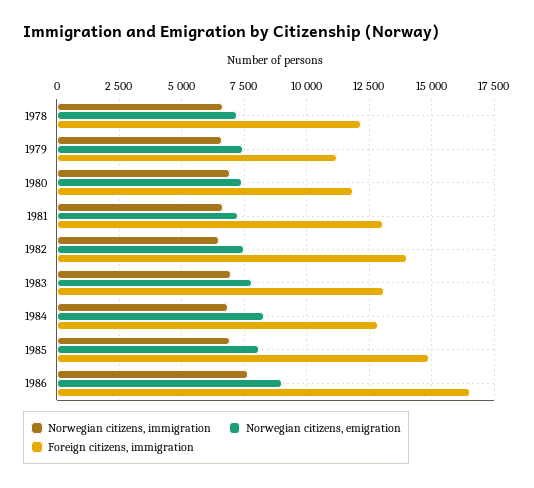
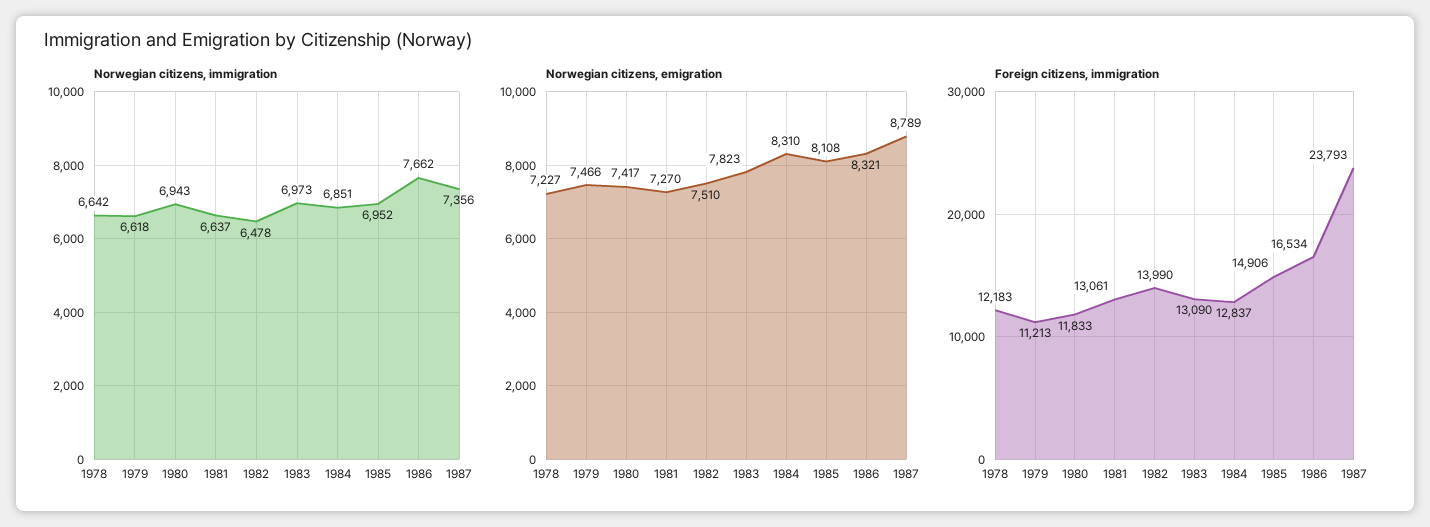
Norwegian citizens, emigration, 1986: 9000 -> 8321
Norwegian citizens, immigration, 1987: none -> 7356
Norwegian citizens, emigration, 1987: none -> 8789
Foreign citizens, immigration, 1987: none -> 23793

